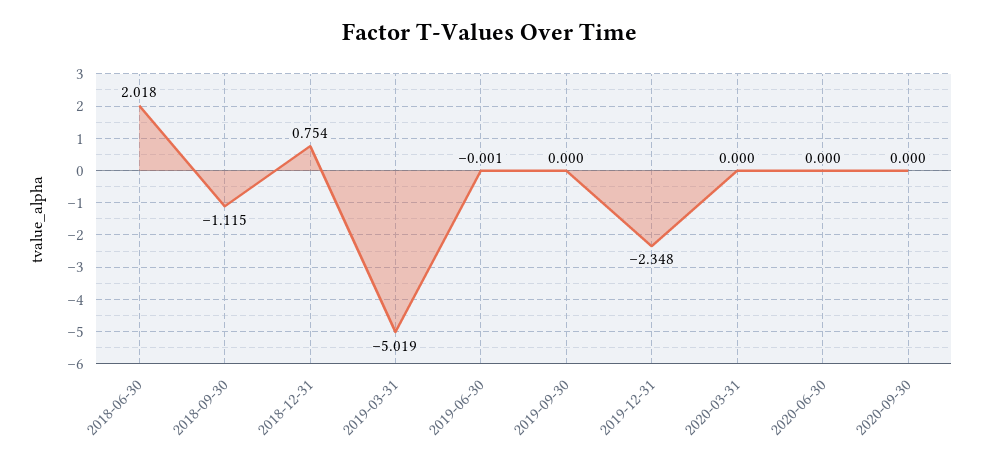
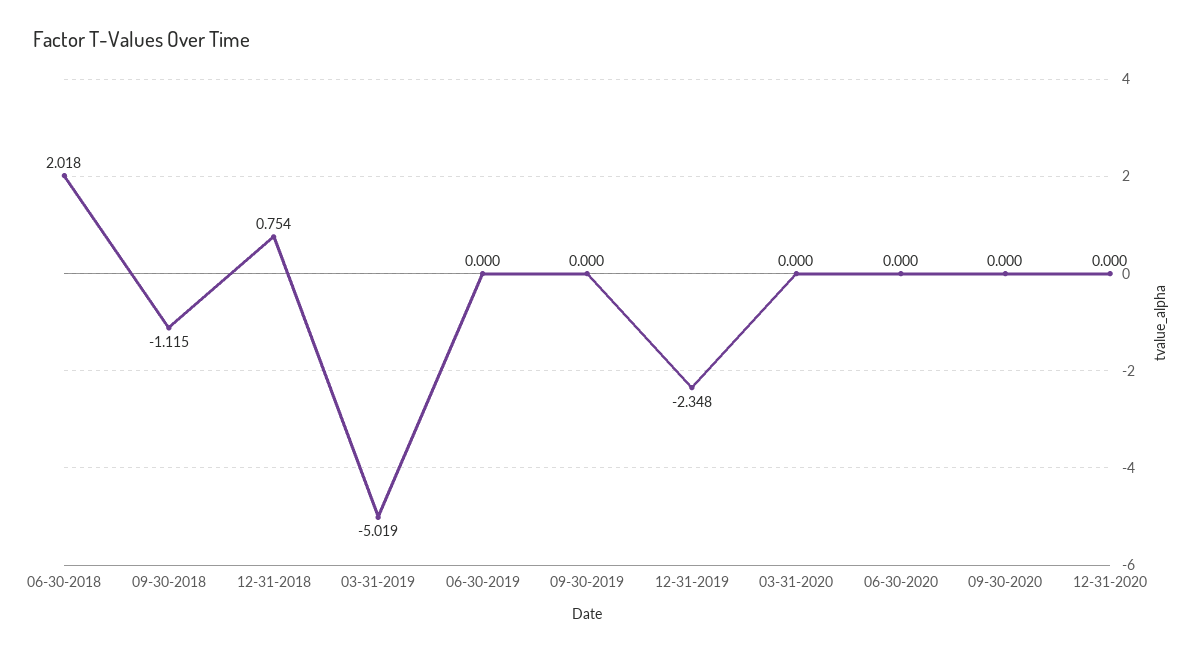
2019-06-30: -0.001 -> 0
12-31-2020: none -> 0

